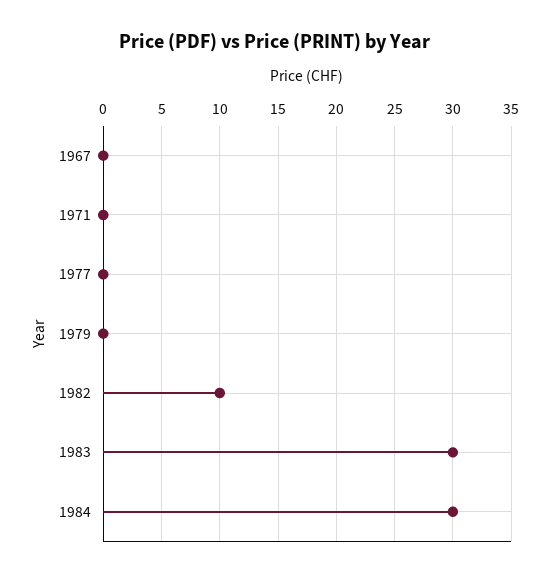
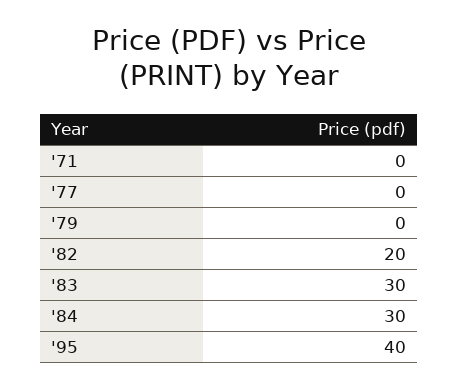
1967: 0 -> none
1982: 10 -> 20
'95: none -> 40

